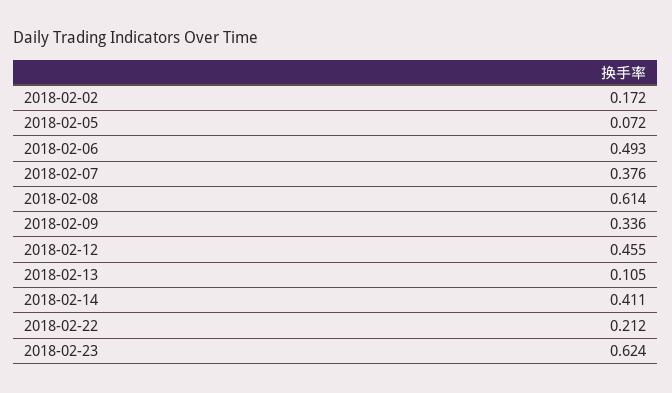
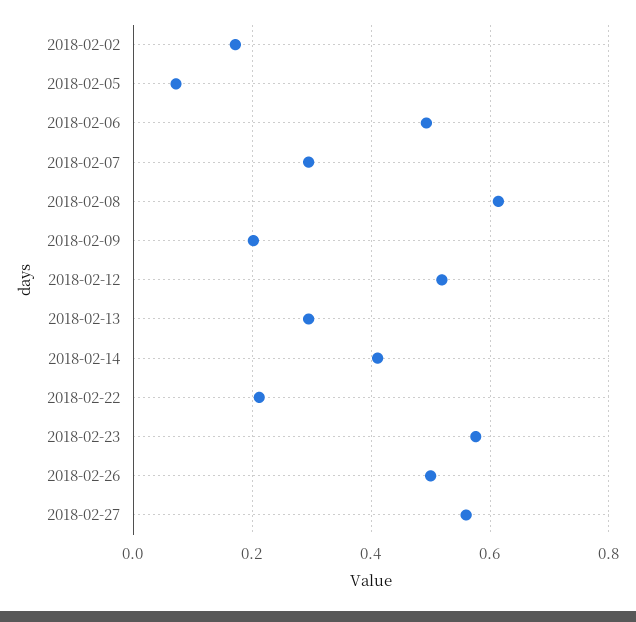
2018-02-07: 0.376 -> 0.3
2018-02-09: 0.336 -> 0.2
2018-02-12: 0.455 -> 0.52
2018-02-13: 0.105 -> 0.3
2018-02-23: 0.624 -> 0.58
2018-02-26: none -> 0.5
2018-02-27: none -> 0.56

